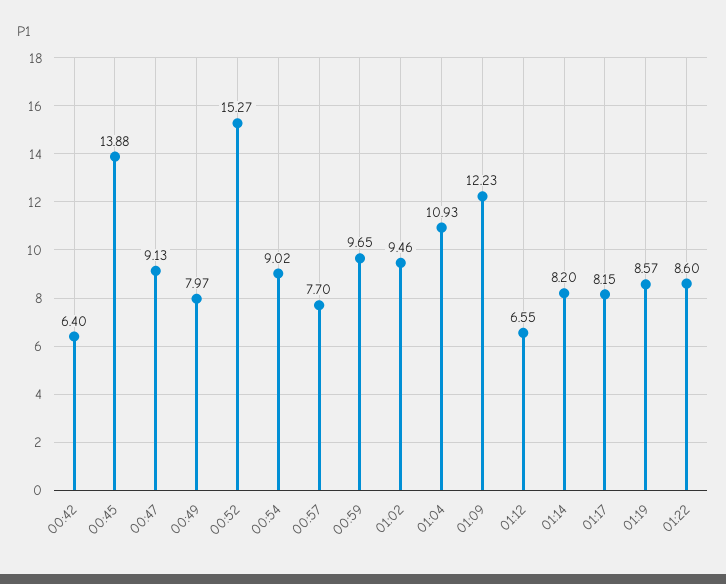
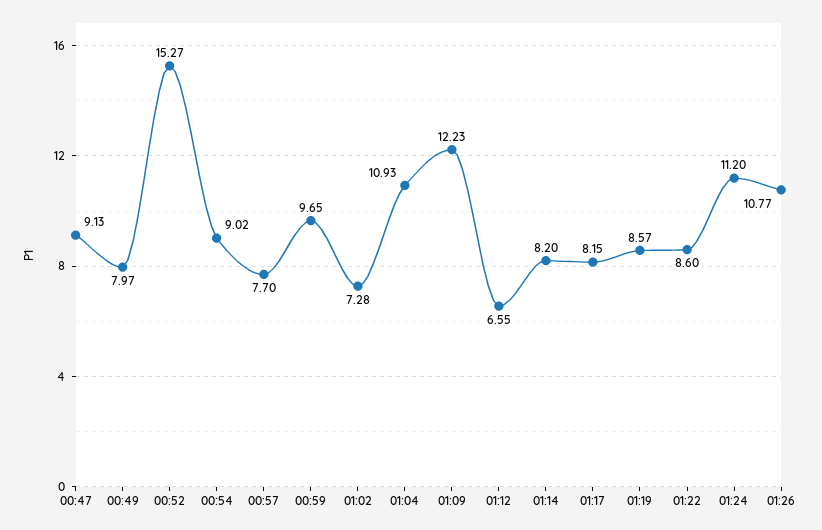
00:42: 6.4 -> none
00:45: 13.88 -> none
01:02: 9.46 -> 7.28
01:24: none -> 11.2
01:26: none -> 10.77

